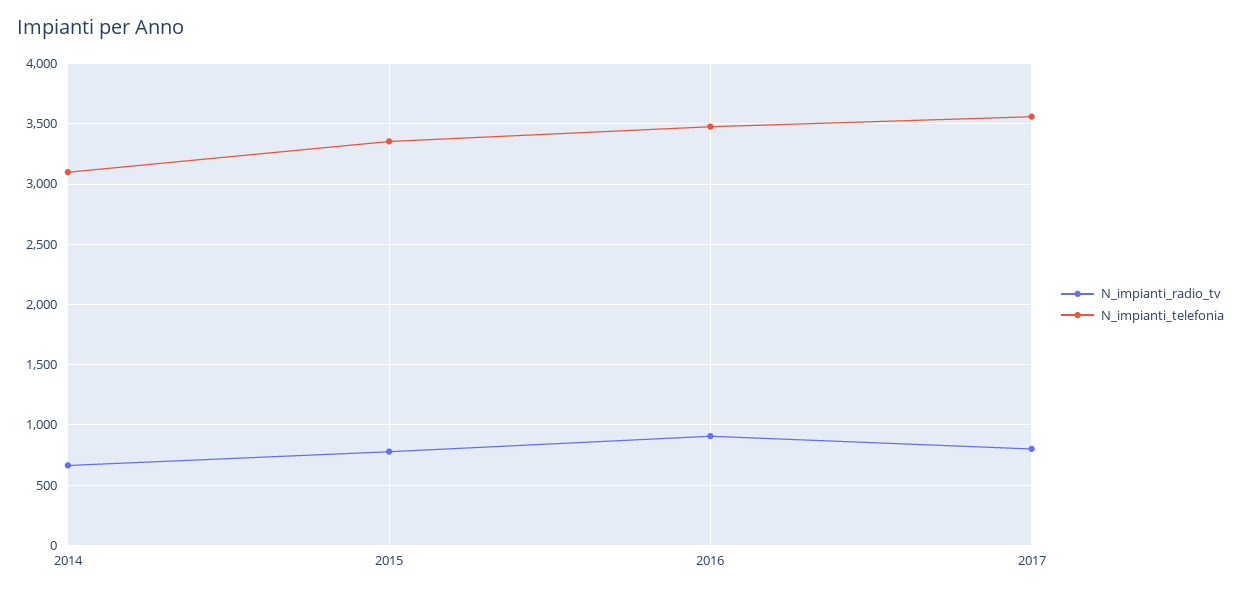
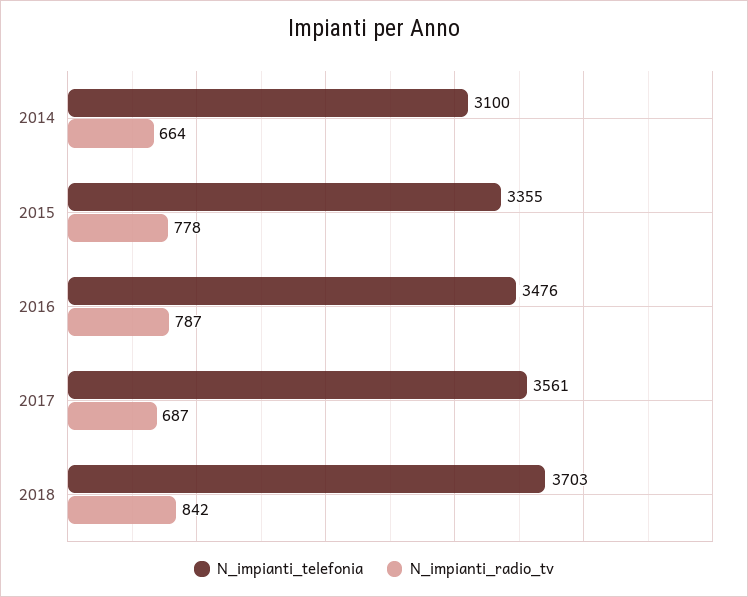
N_impianti_radio_tv, 2016: 900 -> 787
N_impianti_radio_tv, 2017: 800 -> 687
N_impianti_telefonia, 2018: none -> 3703
N_impianti_radio_tv, 2018: none -> 842

